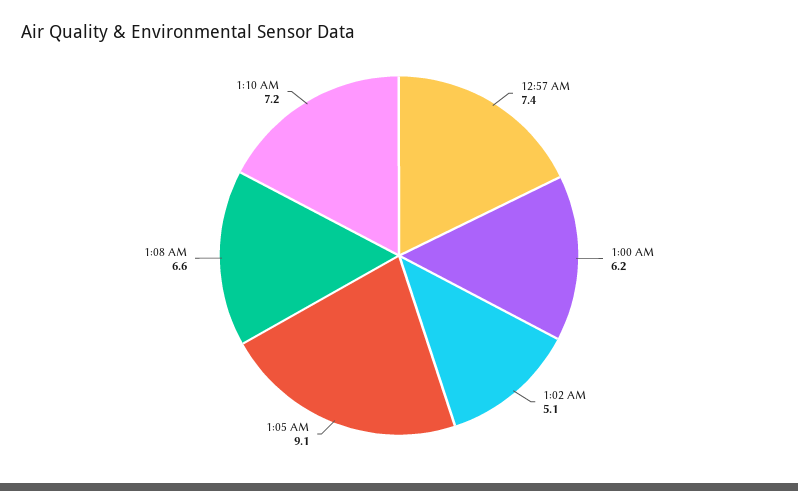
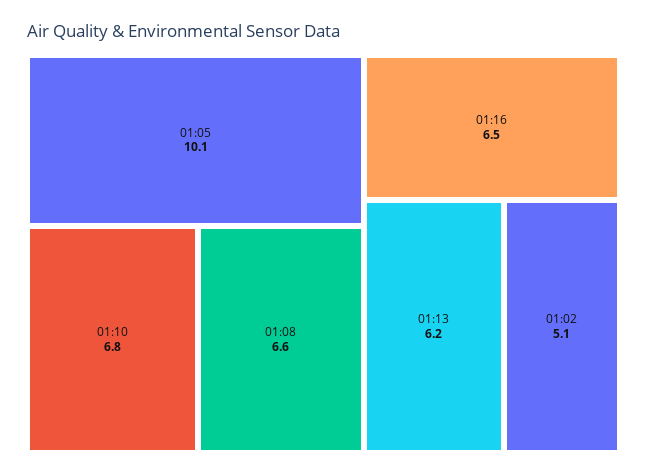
12:57 AM: 7.4 -> none
1:00 AM: 6.2 -> none
1:05 AM: 9.1 -> 10.1
1:10 AM: 7.2 -> 6.8
01:16: none -> 6.5
01:13: none -> 6.2

